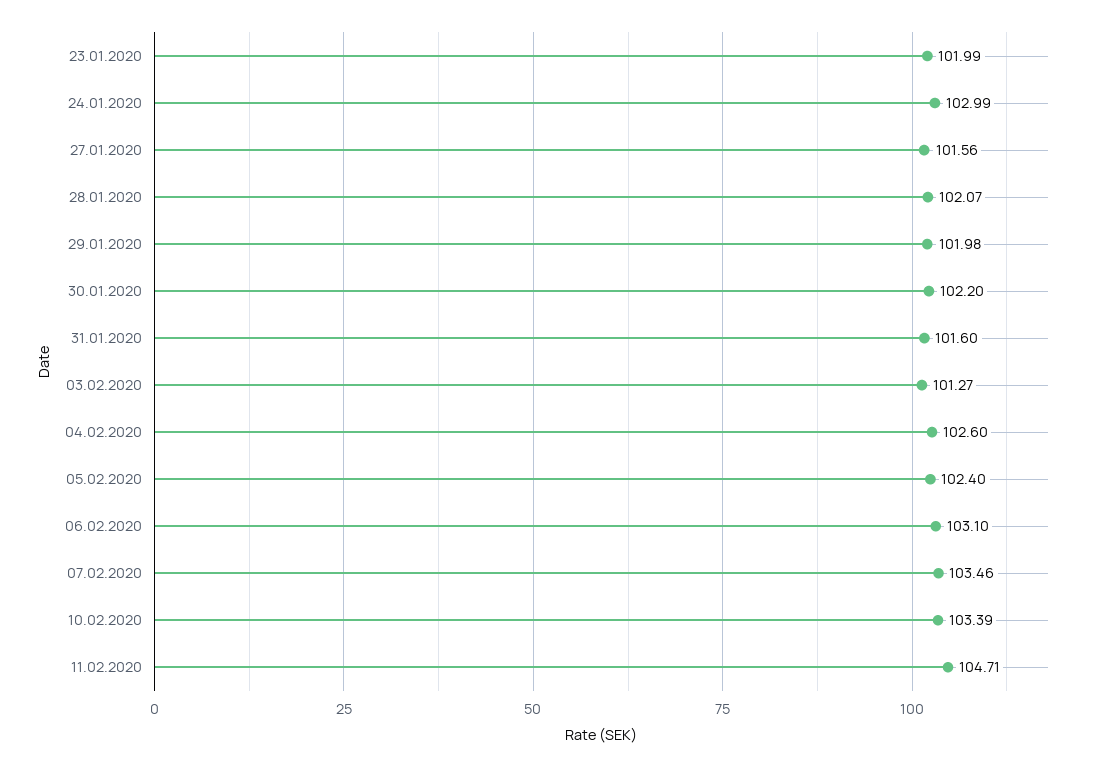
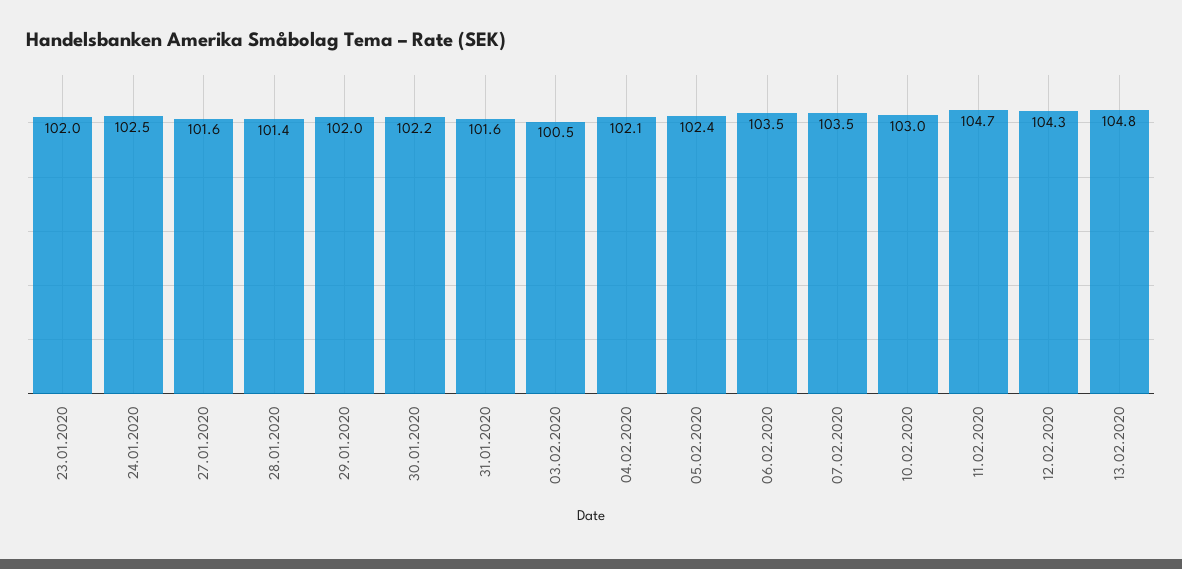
24.01.2020: 102.99 -> 102.5
28.01.2020: 102.07 -> 101.4
03.02.2020: 101.27 -> 100.5
04.02.2020: 102.6 -> 102.1
06.02.2020: 103.1 -> 103.5
10.02.2020: 103.39 -> 103
12.02.2020: none -> 104.3
13.02.2020: none -> 104.8

